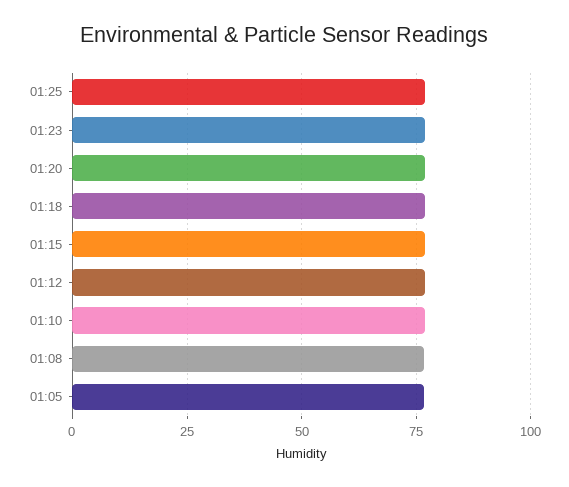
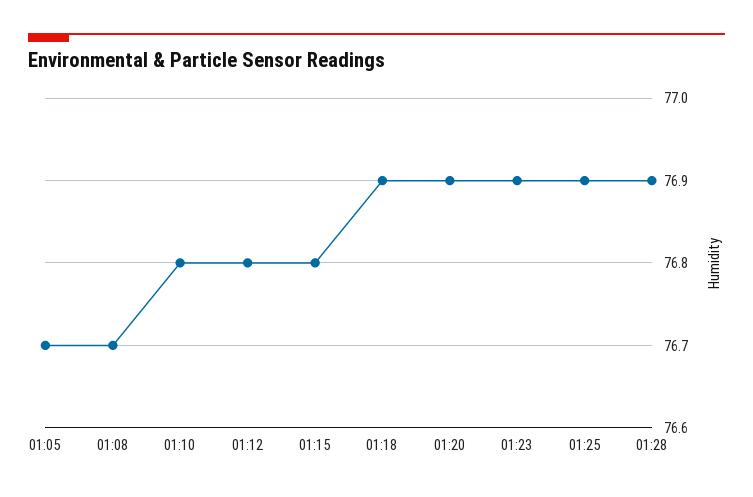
01:28: none -> 76.9

